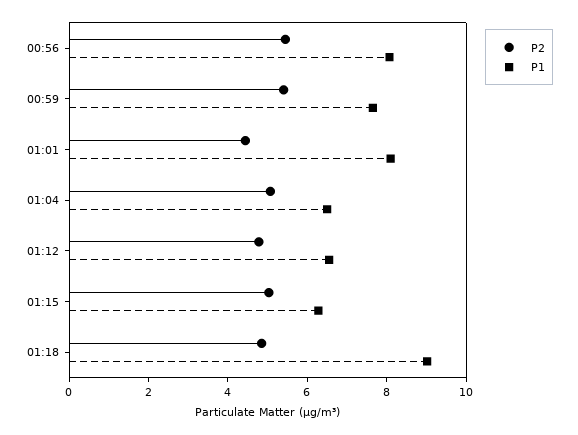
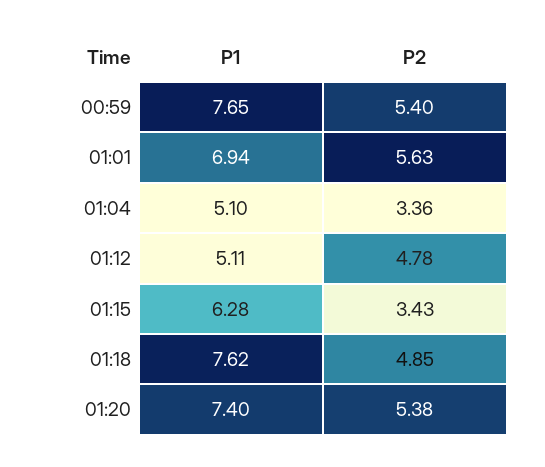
P2, 00:56: 5.5 -> none
P1, 00:56: 8 -> none
P2, 01:01: 4.5 -> 5.63
P1, 01:01: 8 -> 6.94
P2, 01:04: 5 -> 3.36
P1, 01:04: 6.5 -> 5.1
P1, 01:12: 6.5 -> 5.11
P2, 01:15: 5 -> 3.43
P1, 01:18: 9 -> 7.62
P1, 01:20: none -> 7.4
P2, 01:20: none -> 5.38

